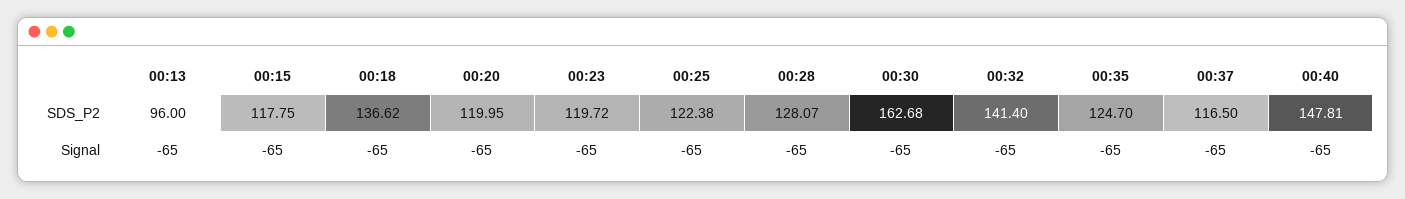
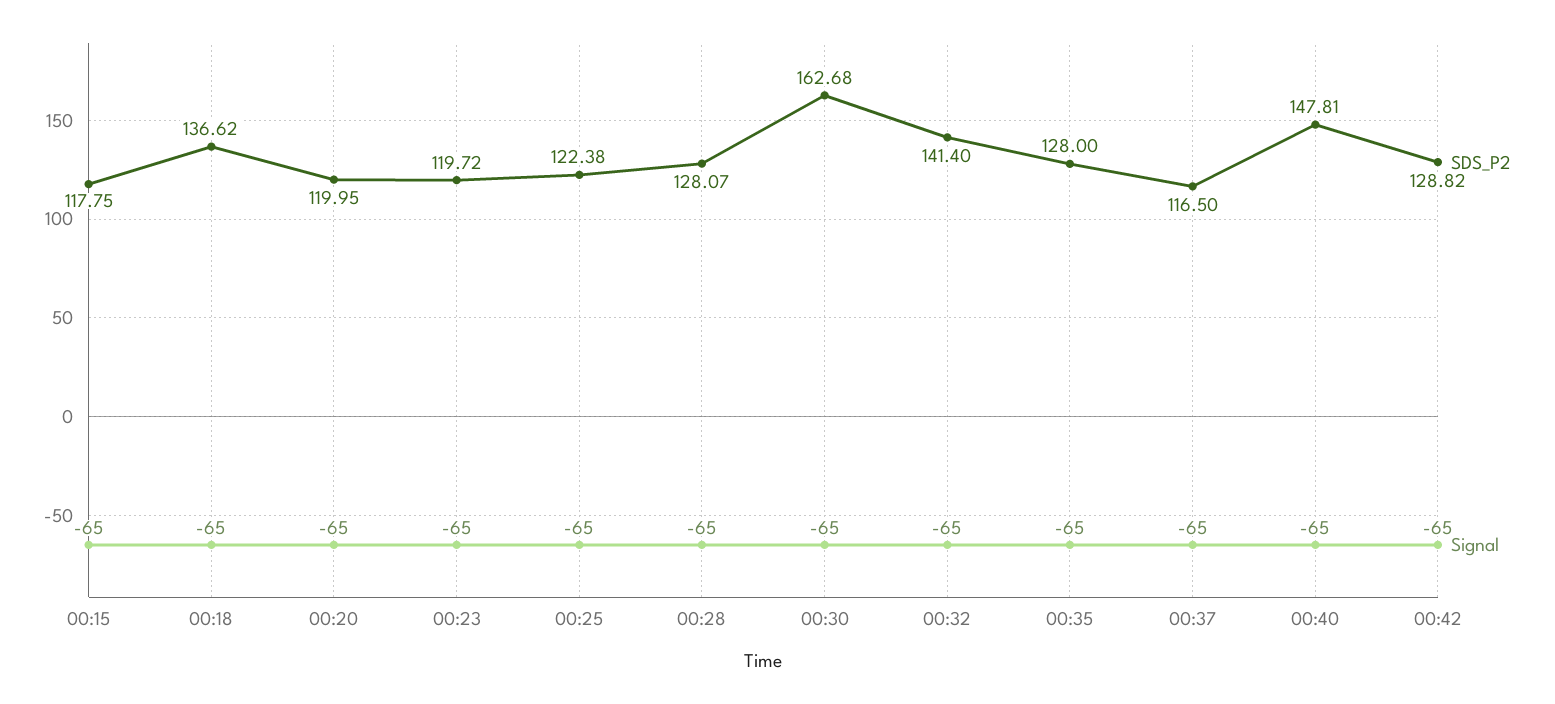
SDS_P2, 00:13: 96 -> none
SDS_P2, 00:35: 124.7 -> 128
Signal, 00:13: -65 -> none
SDS_P2, 00:42: none -> 128.82
Signal, 00:42: none -> -65

